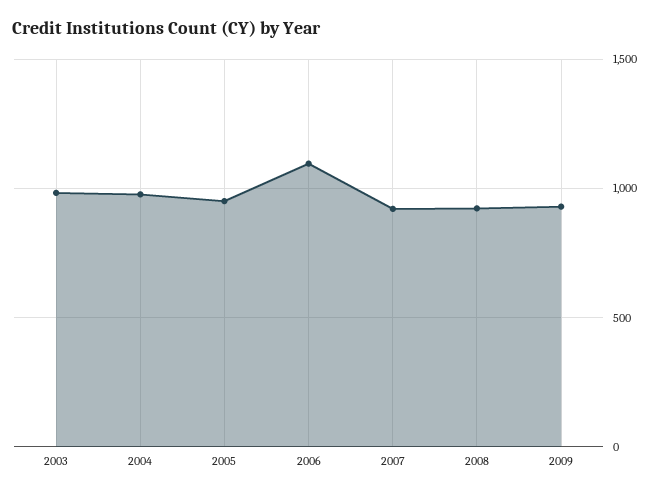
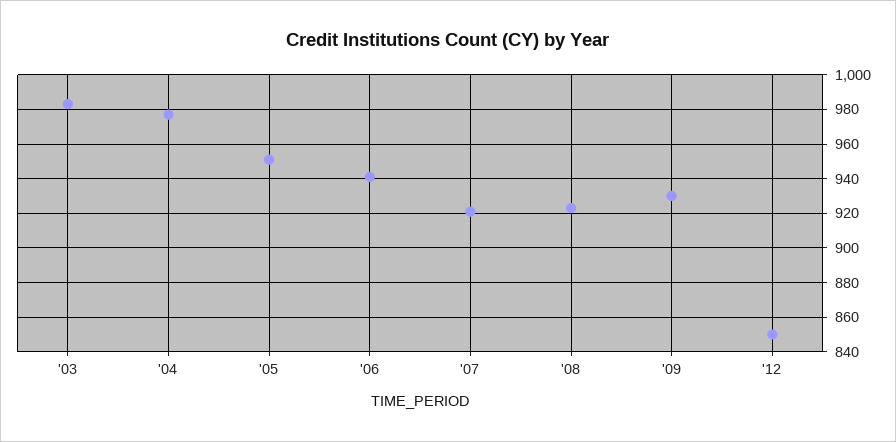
2006: 1100 -> 940
'12: none -> 850

